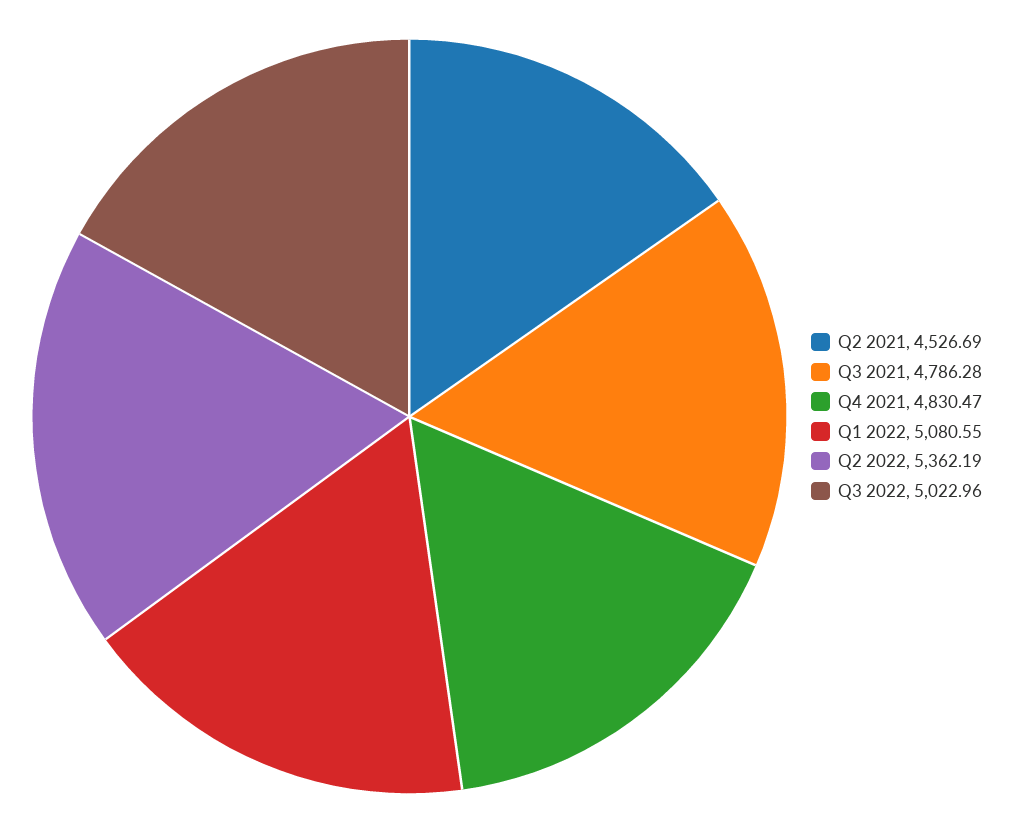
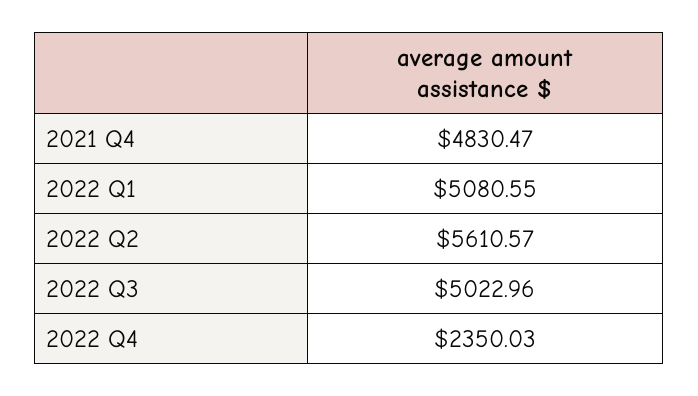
Q2 2021: 4526.69 -> none
Q3 2021: 4786.28 -> none
Q2 2022: 5362.19 -> 5610.57
2022 Q4: none -> 2350.03

